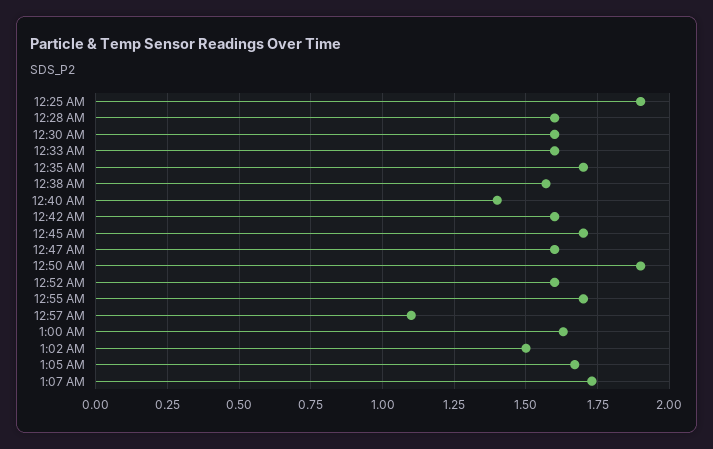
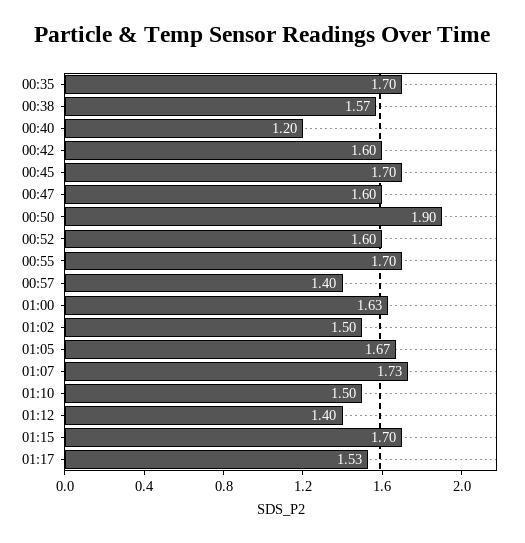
12:25 AM: 1.9 -> none
12:28 AM: 1.6 -> none
12:30 AM: 1.6 -> none
12:33 AM: 1.6 -> none
12:40 AM: 1.4 -> 1.2
12:57 AM: 1.1 -> 1.4
01:10: none -> 1.5
01:12: none -> 1.4
01:15: none -> 1.7
01:17: none -> 1.53

